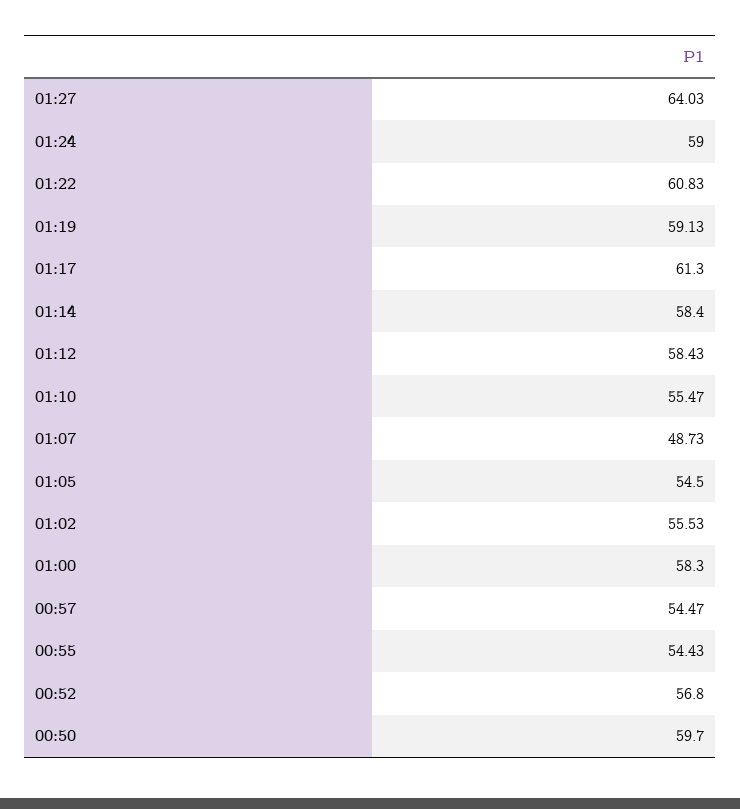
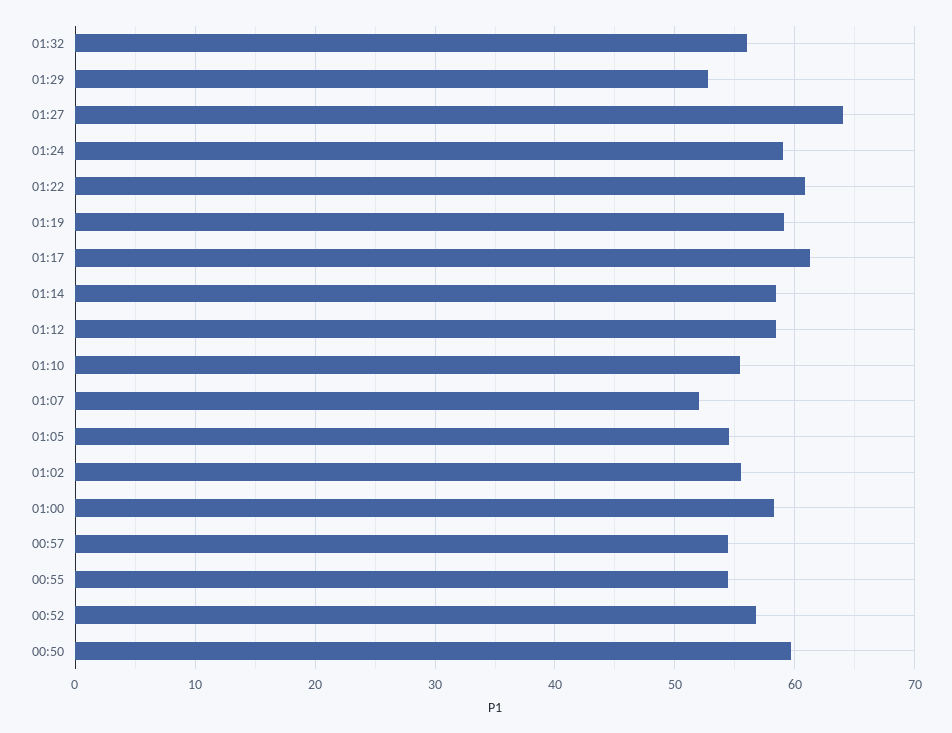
01:07: 48.73 -> 52
01:32: none -> 56
01:29: none -> 53

